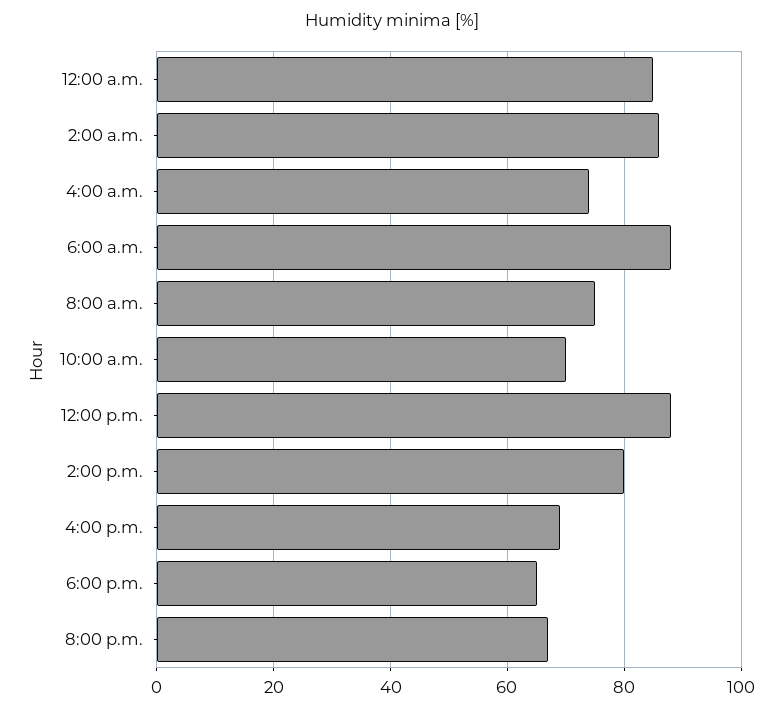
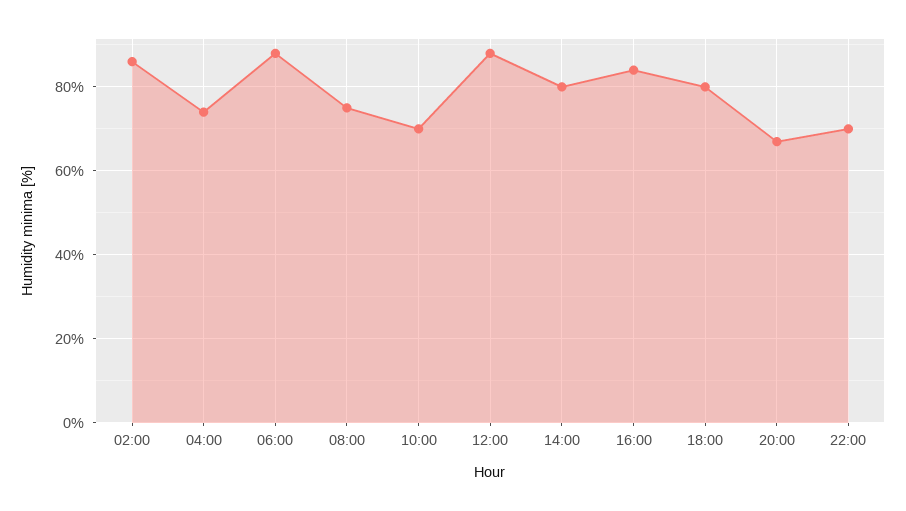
12:00 a.m.: 85 -> none
4:00 p.m.: 70 -> 85
6:00 p.m.: 65 -> 80
22:00: none -> 70

